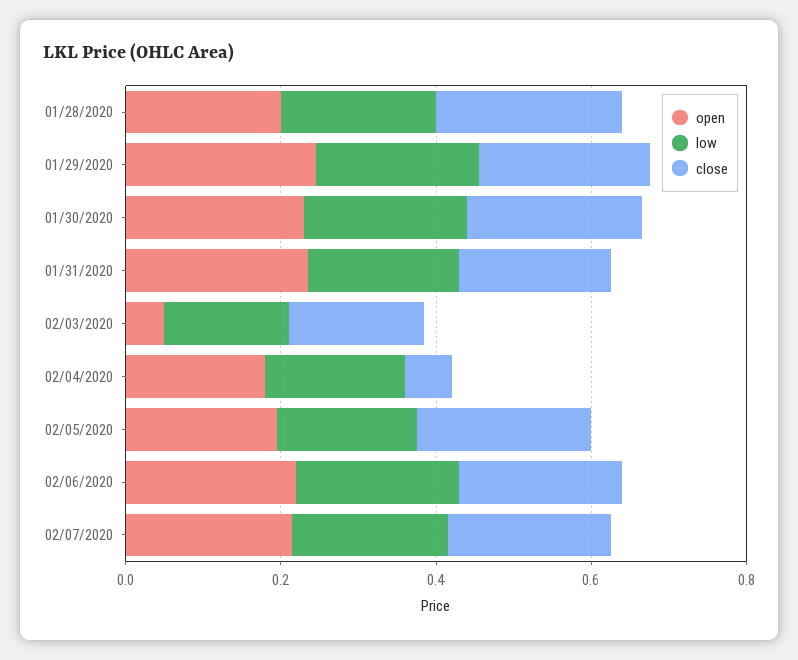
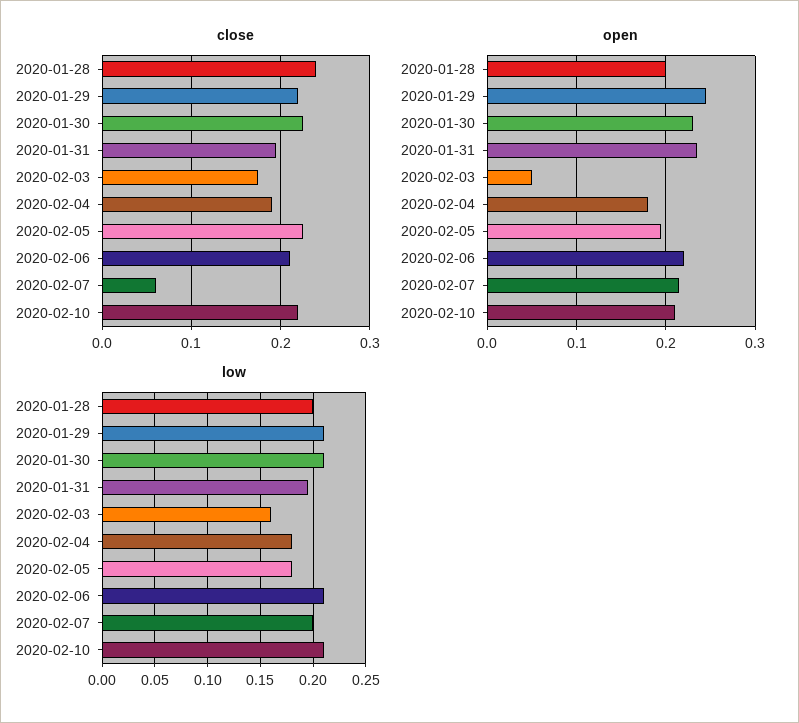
close, 02/04/2020: 0.05 -> 0.19
close, 02/07/2020: 0.2 -> 0.06
close, 2020-02-10: none -> 0.22
open, 2020-02-10: none -> 0.21
low, 2020-02-10: none -> 0.21

